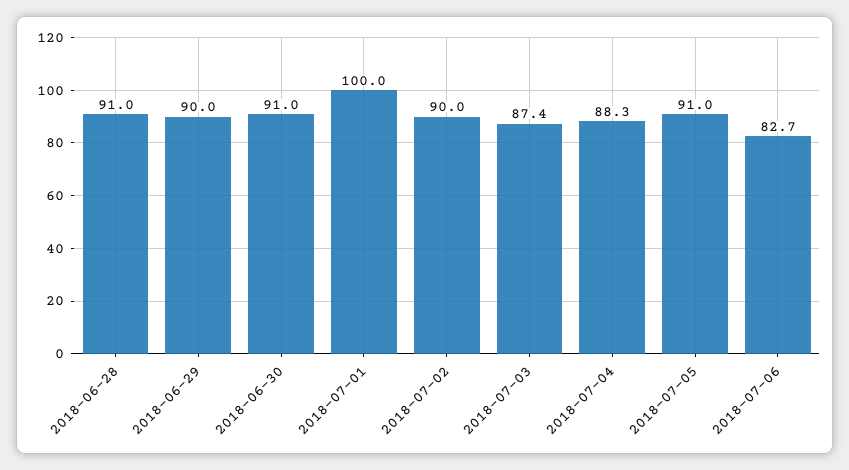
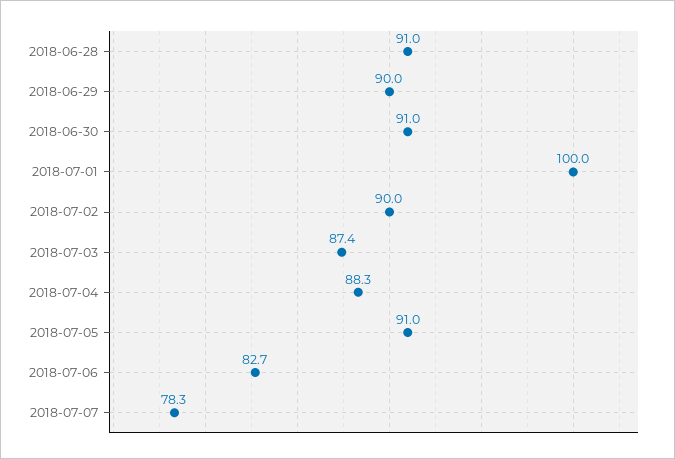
2018-07-07: none -> 78.3

